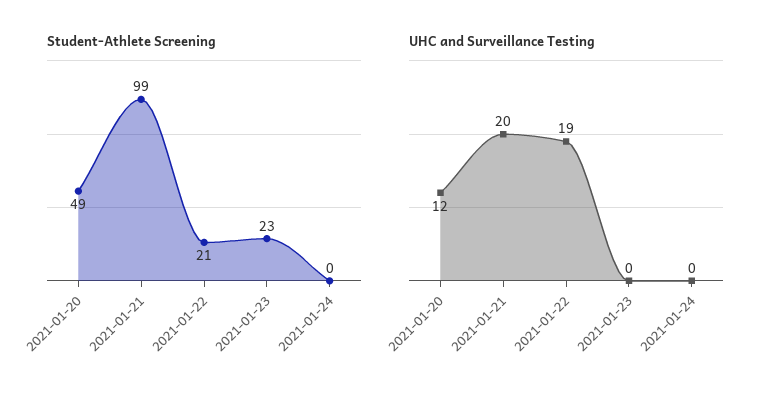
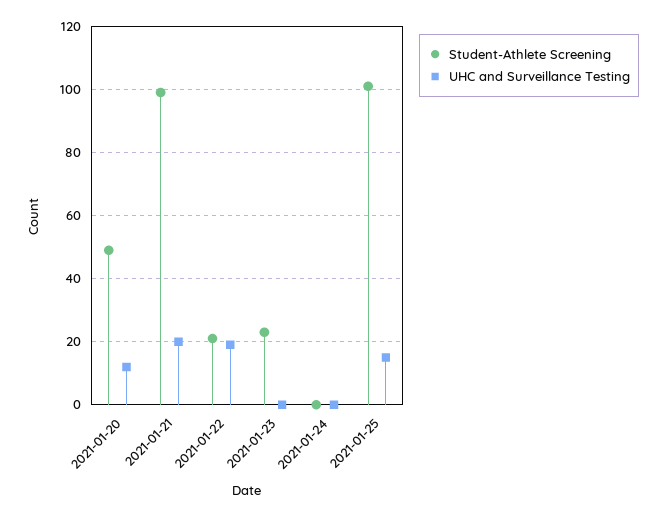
Student-Athlete Screening, 2021-01-25: none -> 100
UHC and Surveillance Testing, 2021-01-25: none -> 15

